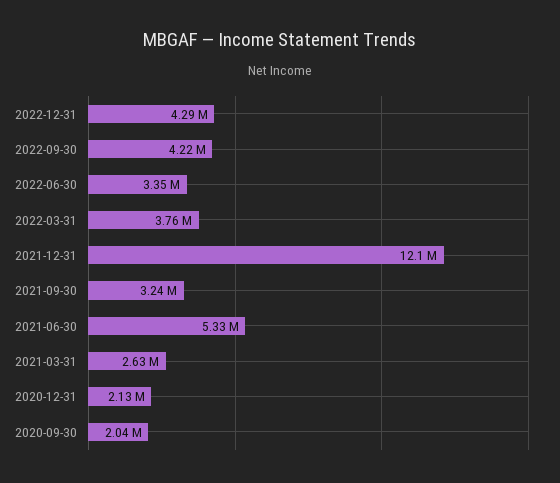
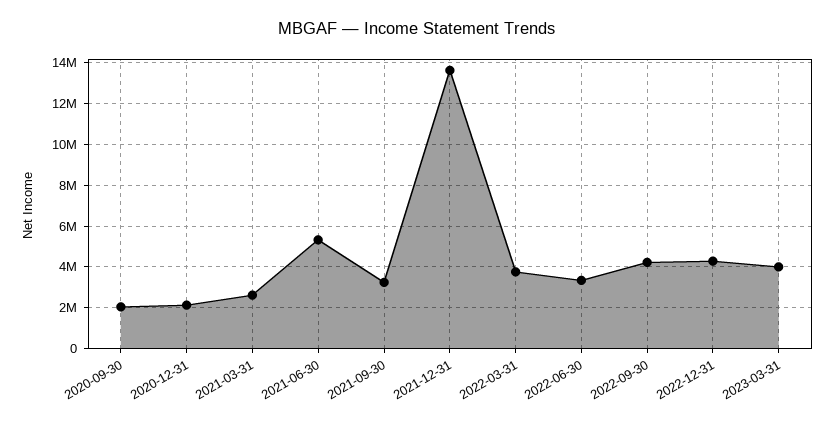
2021-12-31: 12100000 -> 13500000
2023-03-31: none -> 4000000

